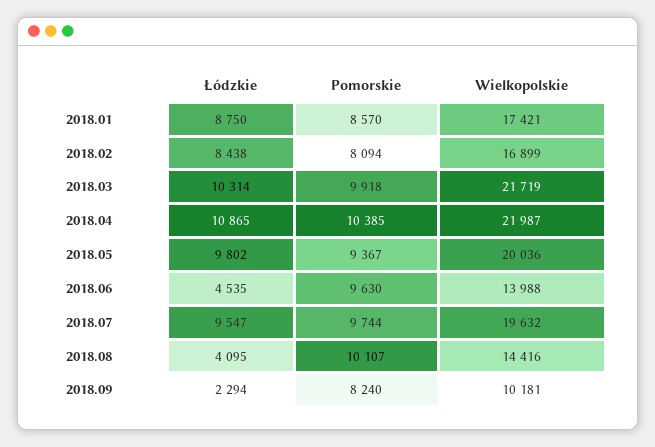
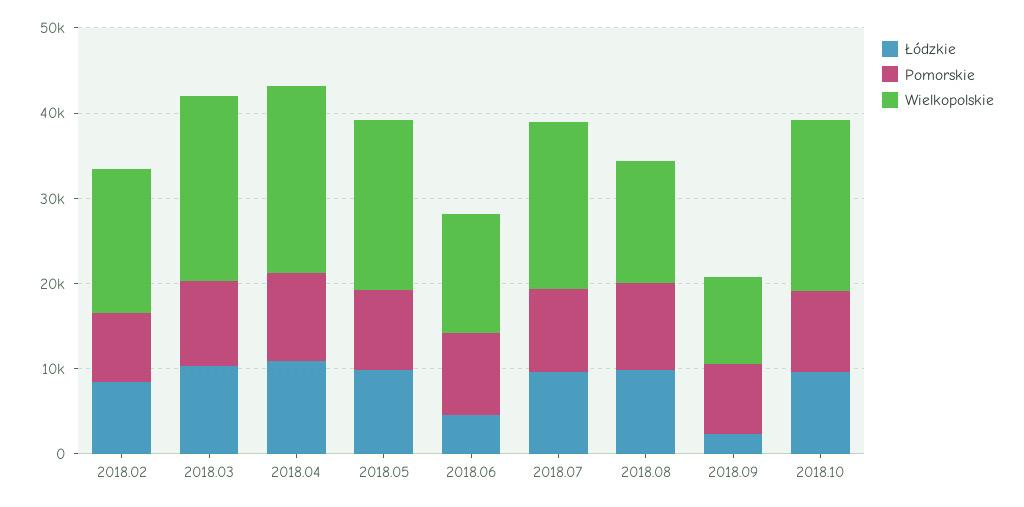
Łódzkie, 2018.01: 8750 -> none
Pomorskie, 2018.01: 8570 -> none
Wielkopolskie, 2018.01: 17421 -> none
Łódzkie, 2018.08: 4095 -> 10000
Łódzkie, 2018.10: none -> 10000
Pomorskie, 2018.10: none -> 10000
Wielkopolskie, 2018.10: none -> 20000

